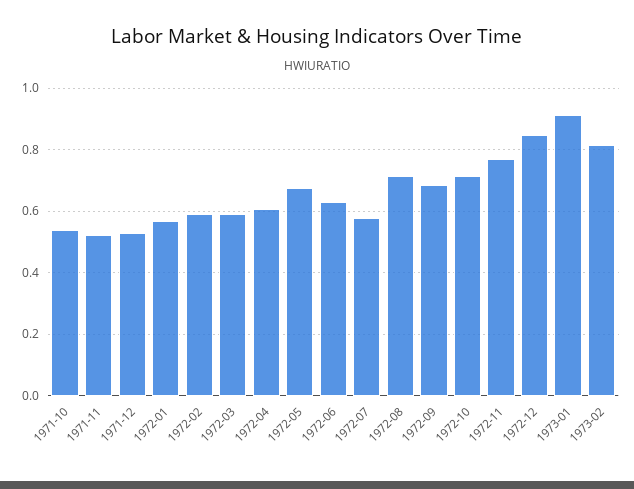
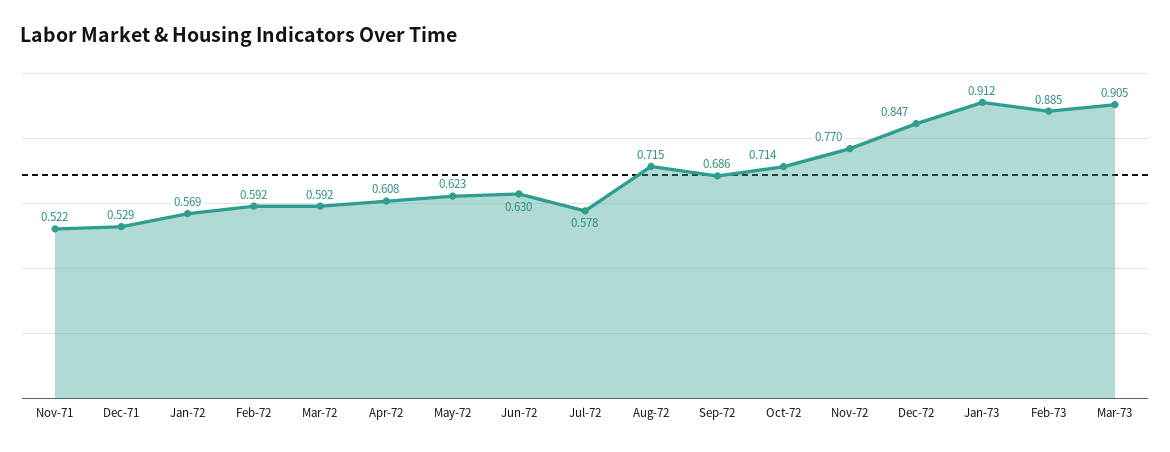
1971-10: 0.54 -> none
1972-05: 0.68 -> 0.623
1973-02: 0.82 -> 0.885
Mar-73: none -> 0.905

